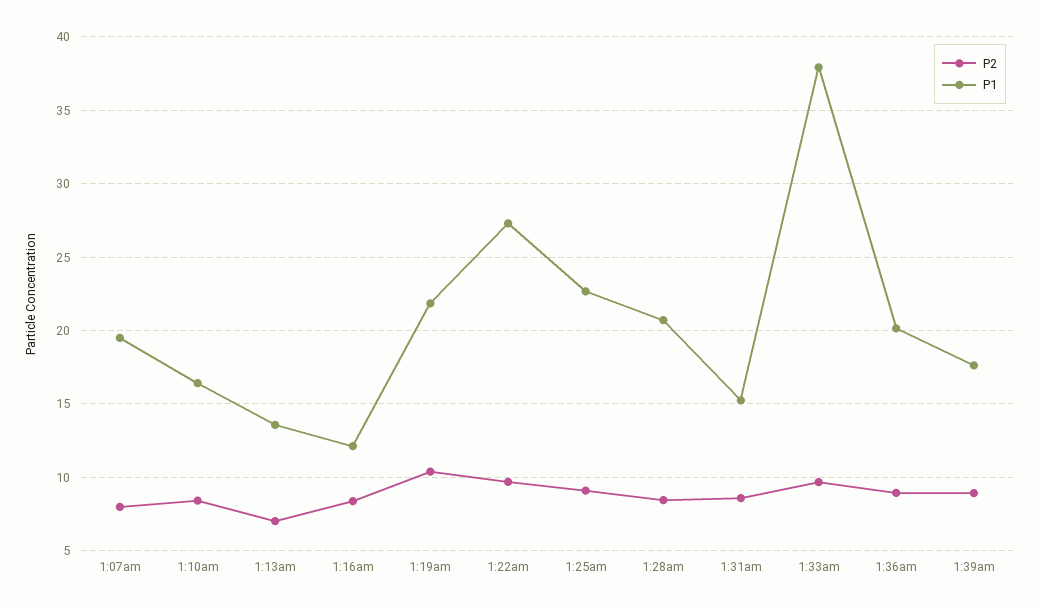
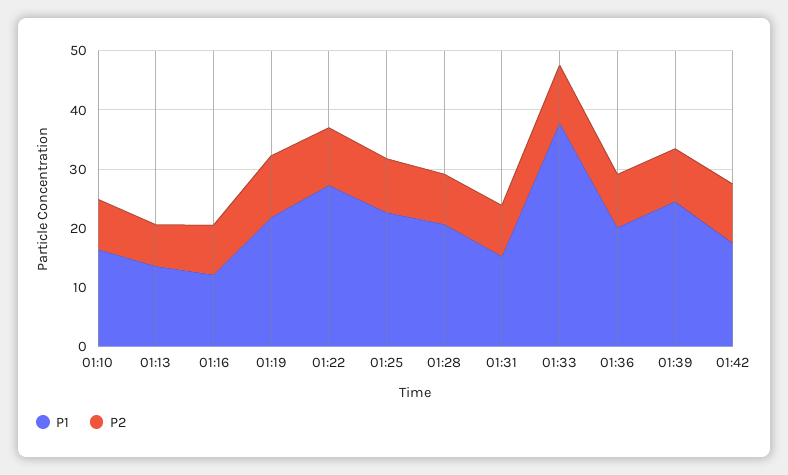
P2, 1:07am: 8 -> none
P1, 1:07am: 19.5 -> none
P1, 1:39am: 17.5 -> 24
P1, 01:42: none -> 18
P2, 01:42: none -> 10

